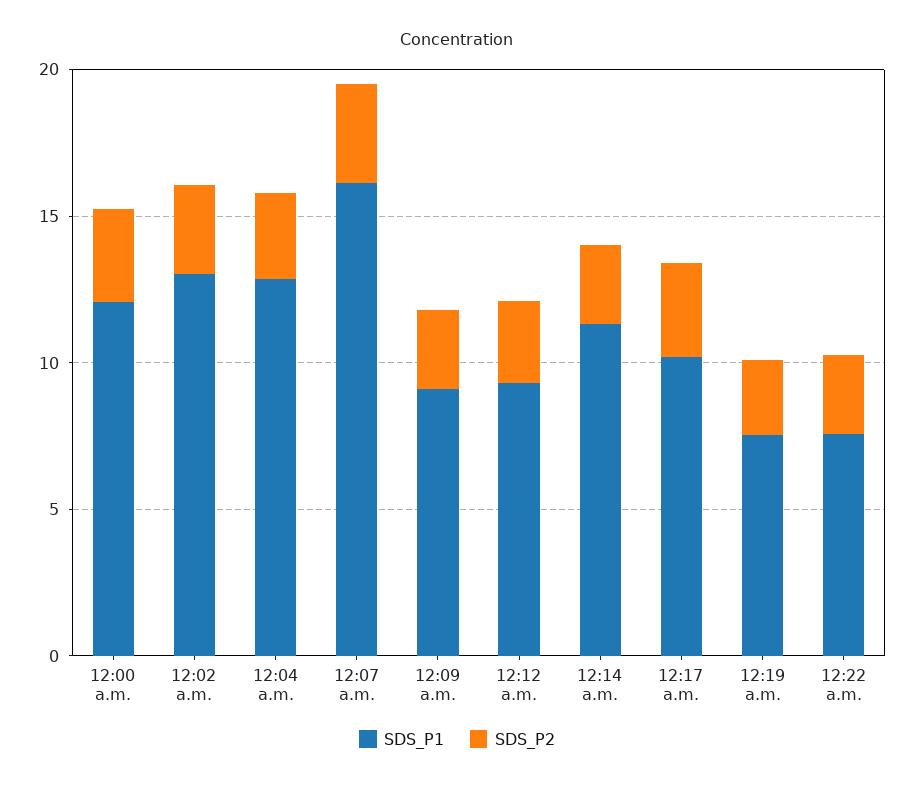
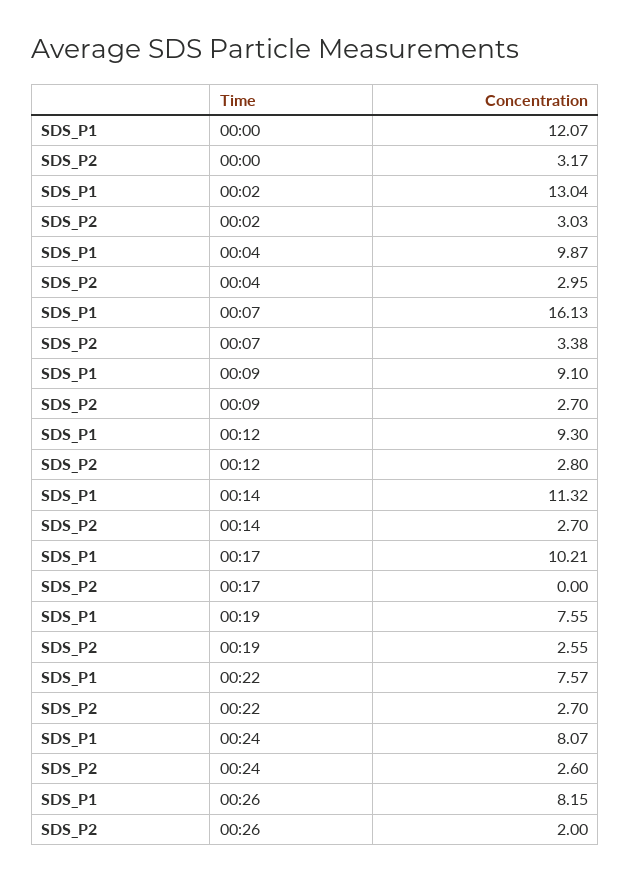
SDS_P1, 12:04 a.m.: 13 -> 9.87
SDS_P2, 12:17 a.m.: 3 -> 0
SDS_P1, 00:24: none -> 8.07
SDS_P2, 00:24: none -> 2.6
SDS_P1, 00:26: none -> 8.15
SDS_P2, 00:26: none -> 2

